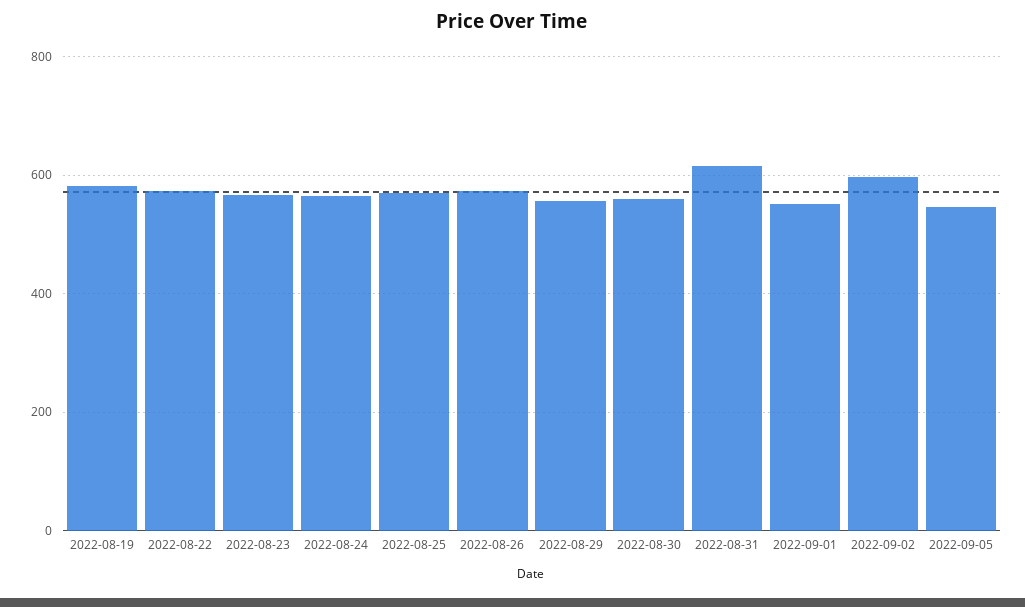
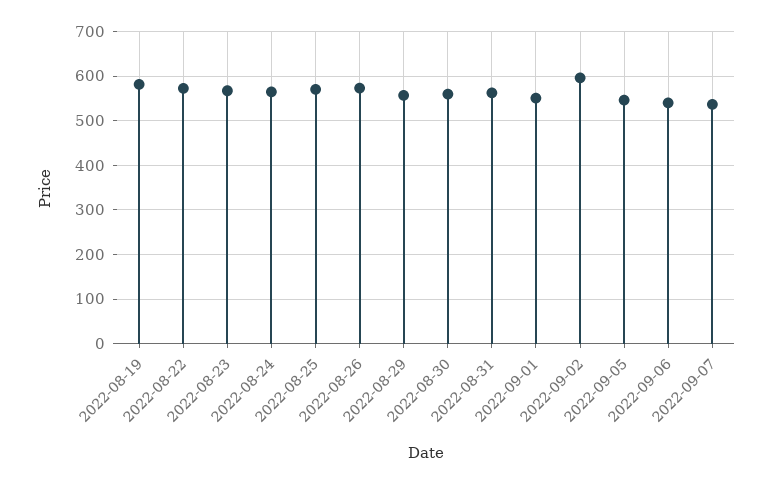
2022-08-31: 620 -> 560
2022-09-06: none -> 540
2022-09-07: none -> 540

